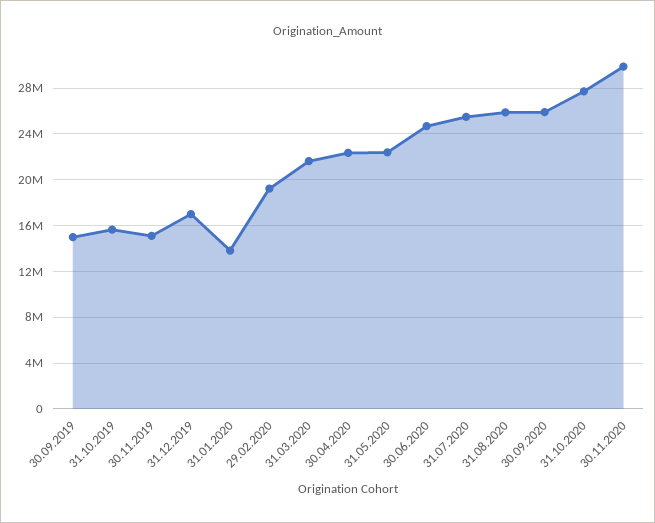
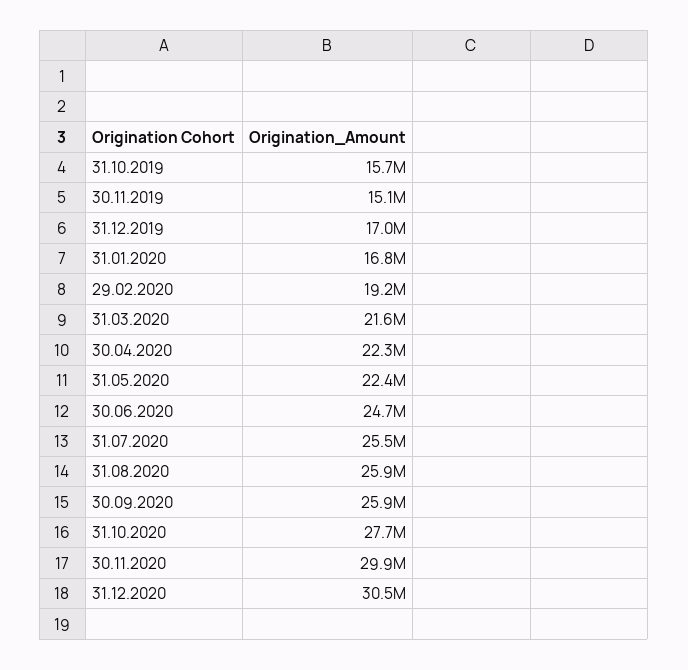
30.09.2019: 15000000 -> none
31.01.2020: 14000000 -> 16800000
31.12.2020: none -> 30500000

